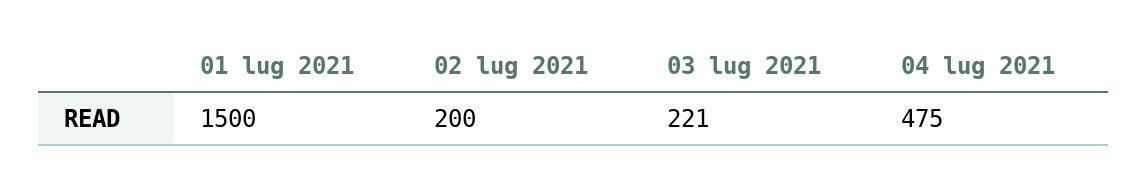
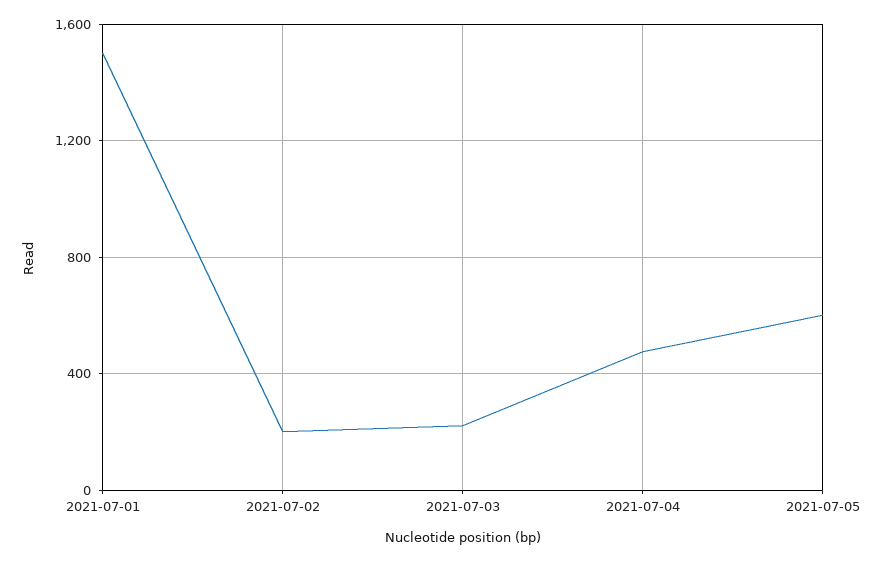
2021-07-05: none -> 600

